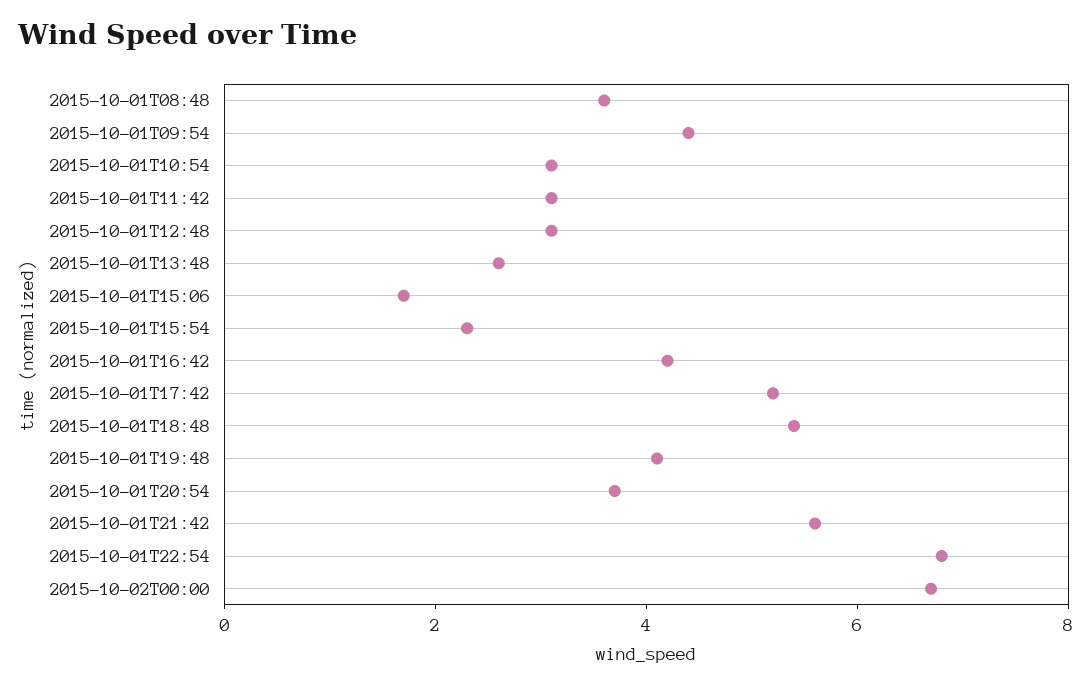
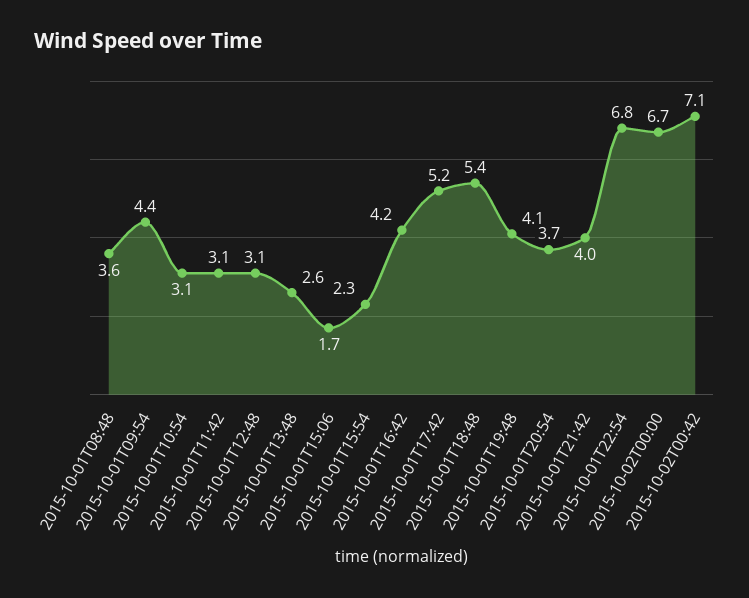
2015-10-01T21:42: 5.5 -> 4
2015-10-02T00:42: none -> 7.1

